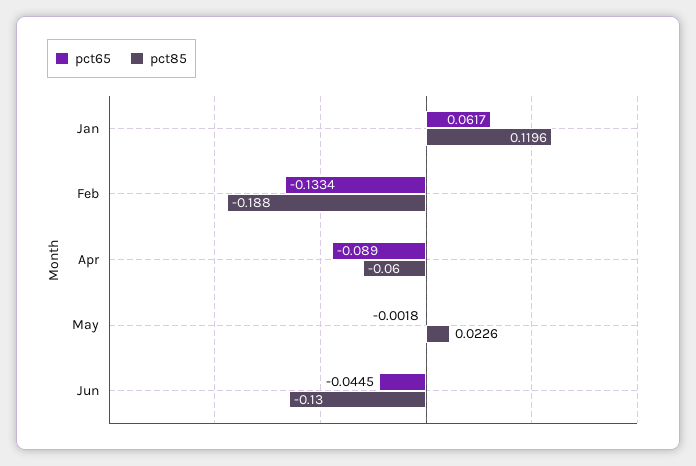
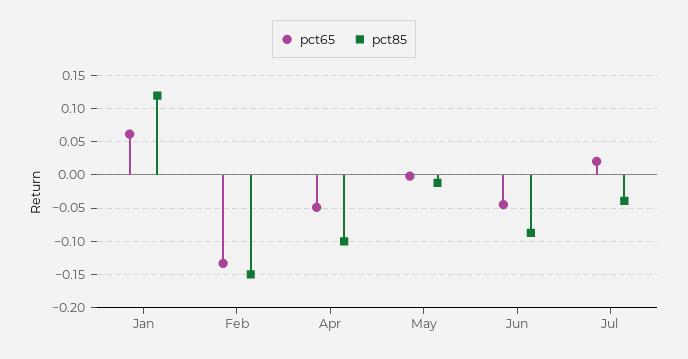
pct85, Feb: -0.188 -> -0.15
pct65, Apr: -0.089 -> -0.05
pct85, Apr: -0.06 -> -0.1
pct85, May: 0.0226 -> -0.01
pct85, Jun: -0.13 -> -0.09
pct65, Jul: none -> 0.02
pct85, Jul: none -> -0.04

